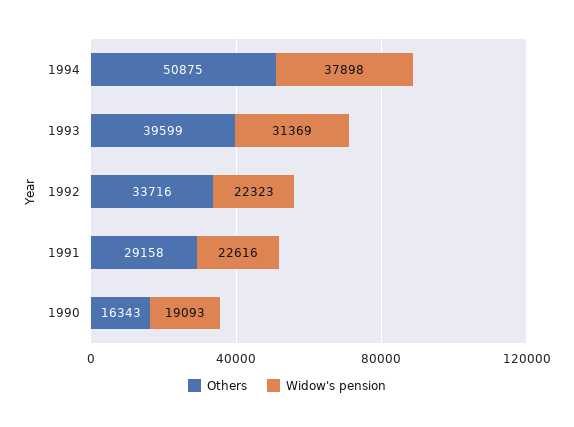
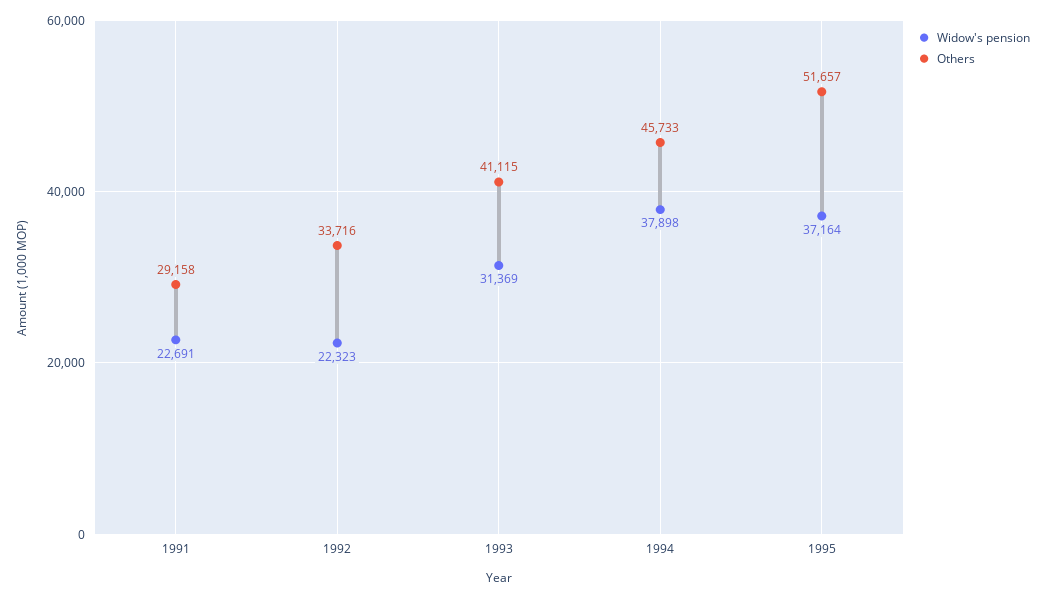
Others, 1994: 50875 -> 45733
Others, 1993: 39599 -> 41115
Widow's pension, 1991: 22616 -> 22691
Others, 1990: 16343 -> none
Widow's pension, 1990: 19093 -> none
Widow's pension, 1995: none -> 37164
Others, 1995: none -> 51657

